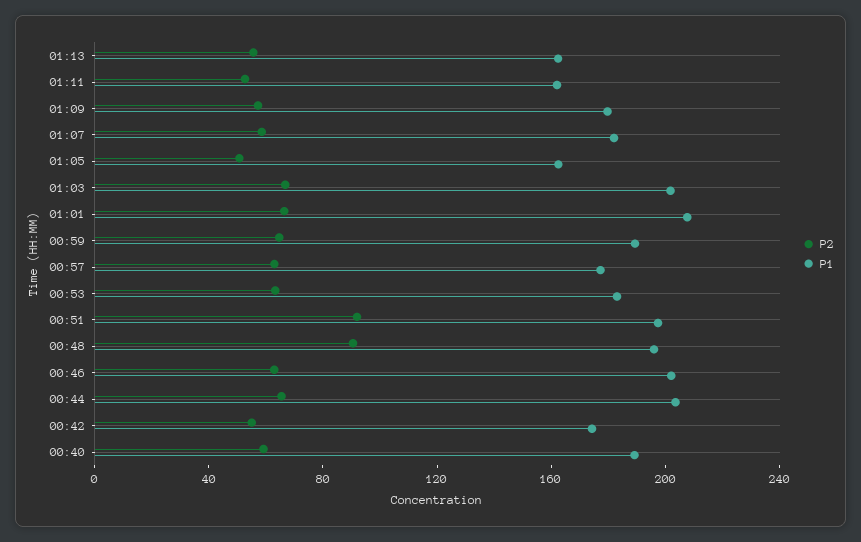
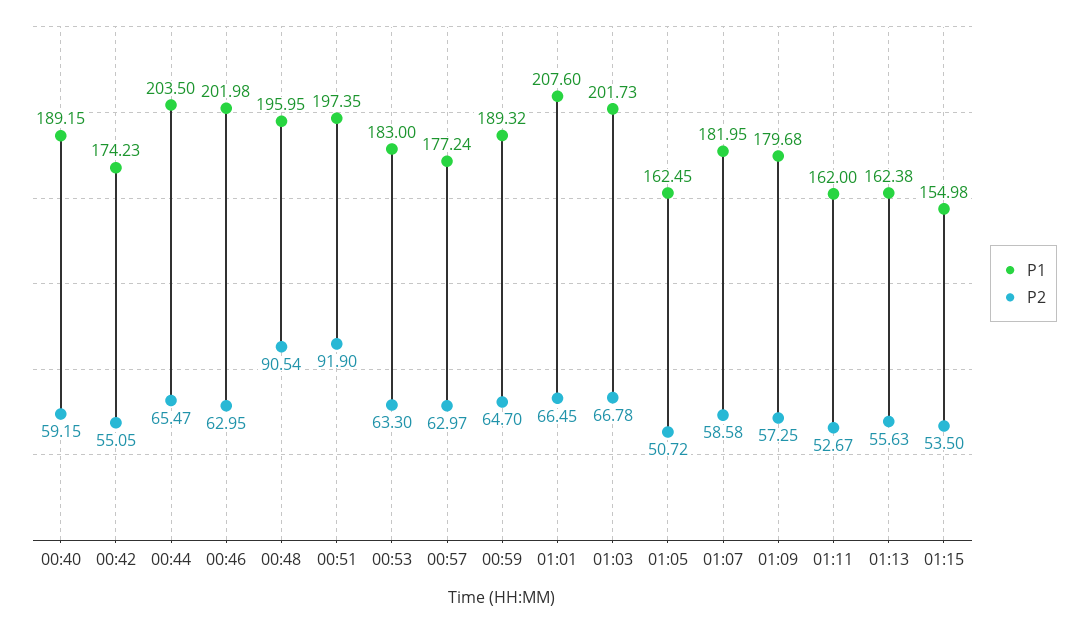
P1, 01:15: none -> 154.98
P2, 01:15: none -> 53.5

